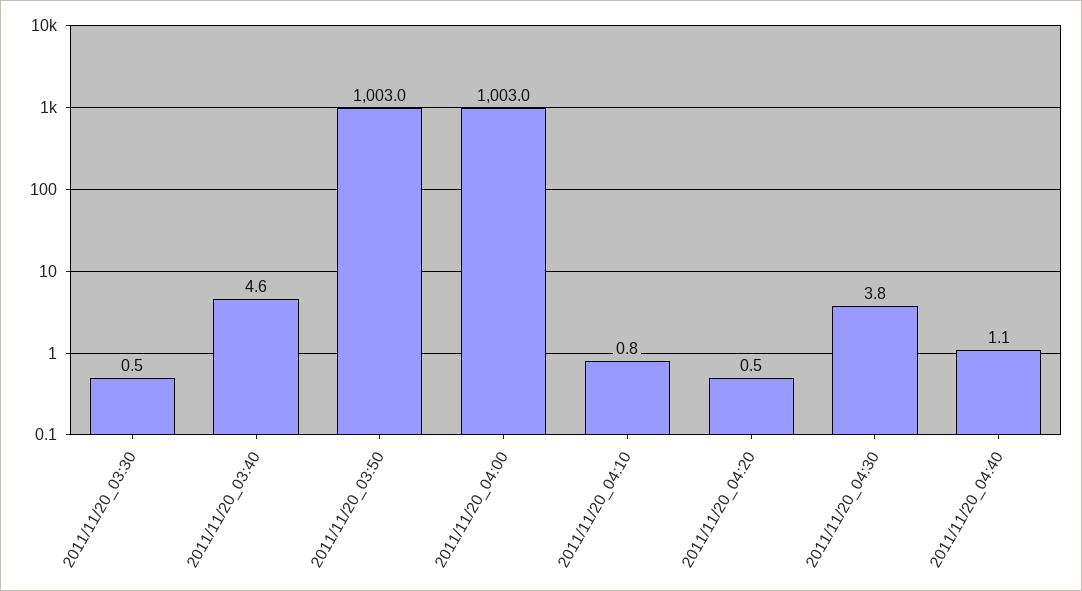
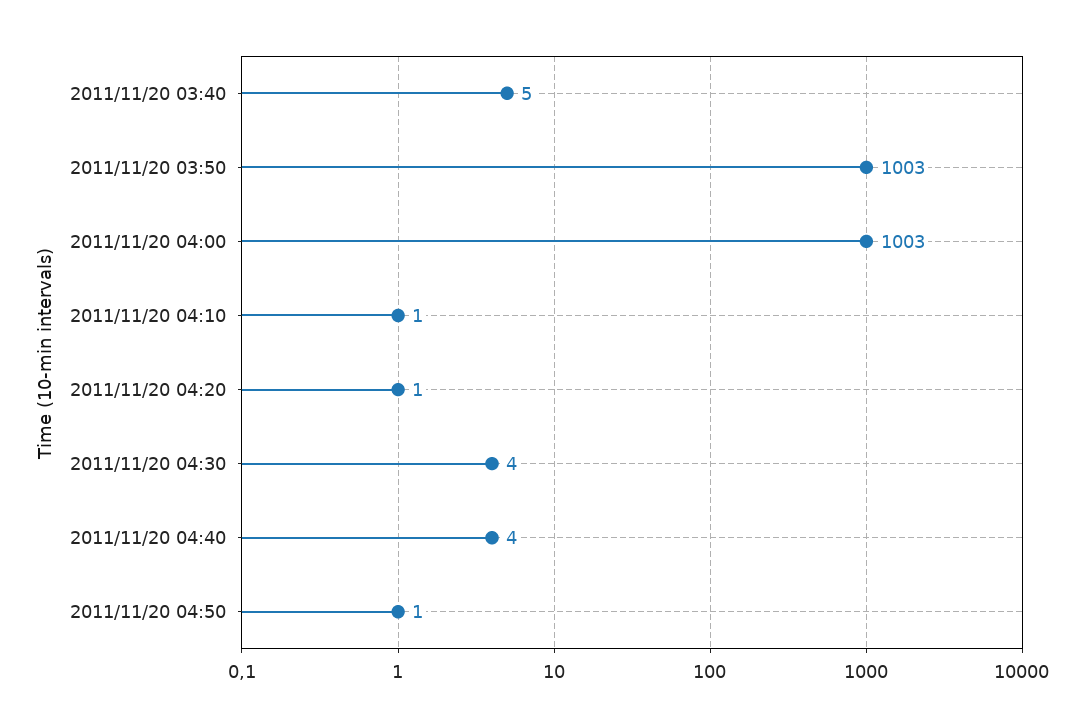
2011/11/20_03:30: 0.5 -> none
2011/11/20_04:40: 1.1 -> 4
2011/11/20 04:50: none -> 1

